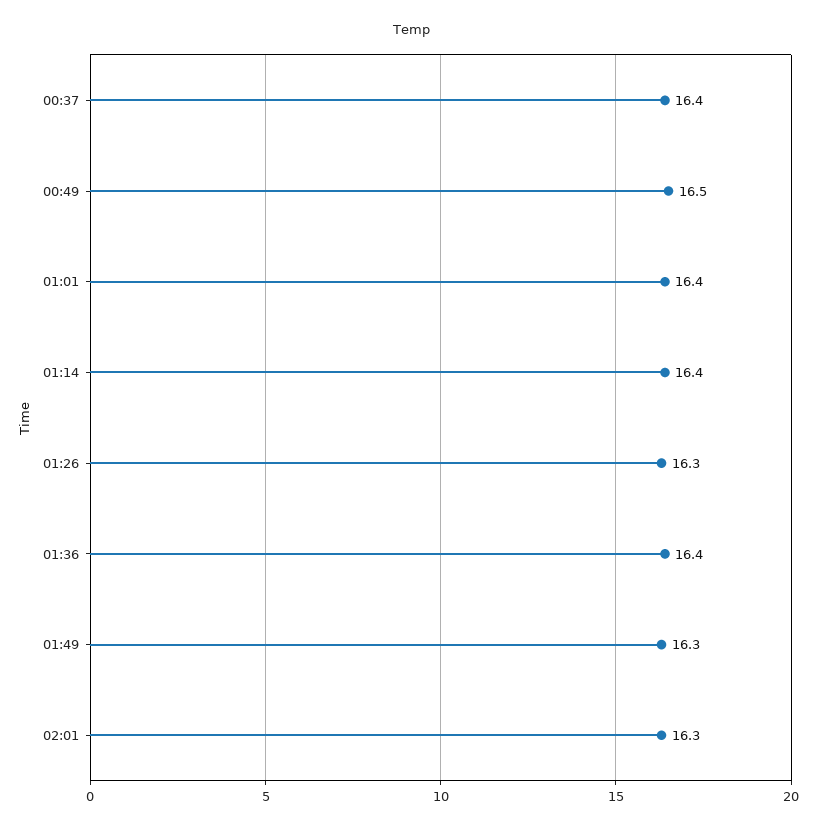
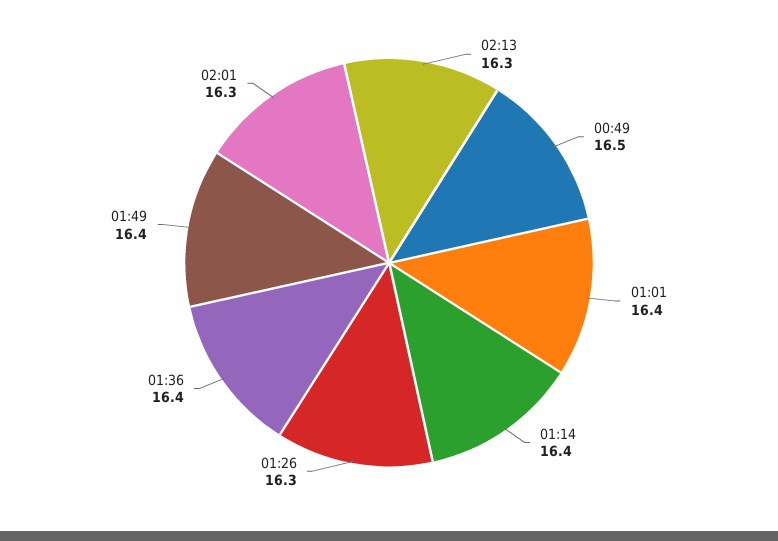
00:37: 16.4 -> none
01:49: 16.3 -> 16.4
02:13: none -> 16.3

